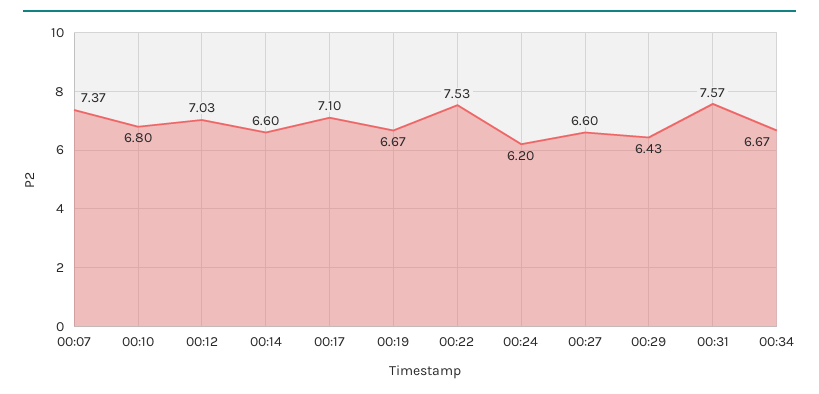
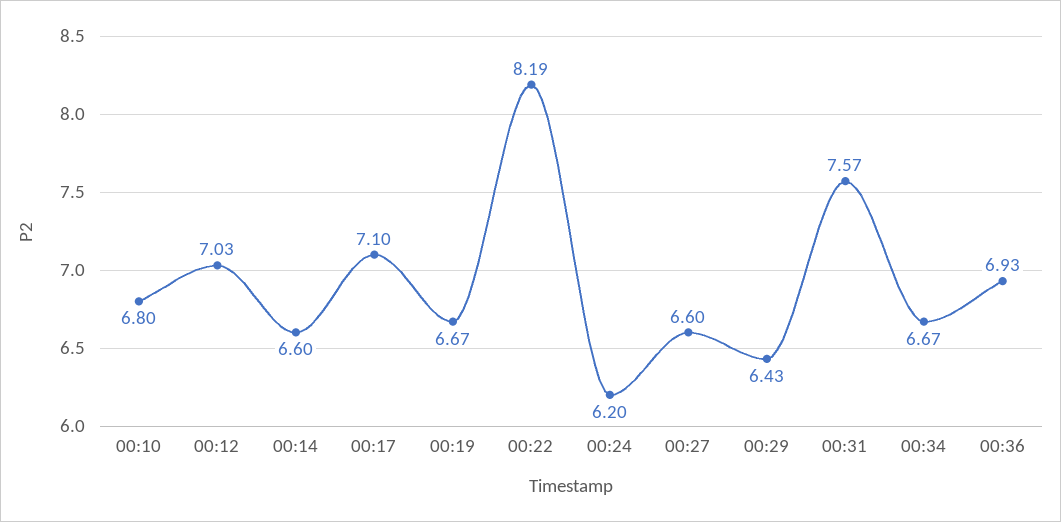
00:07: 7.37 -> none
00:22: 7.53 -> 8.19
00:36: none -> 6.93

